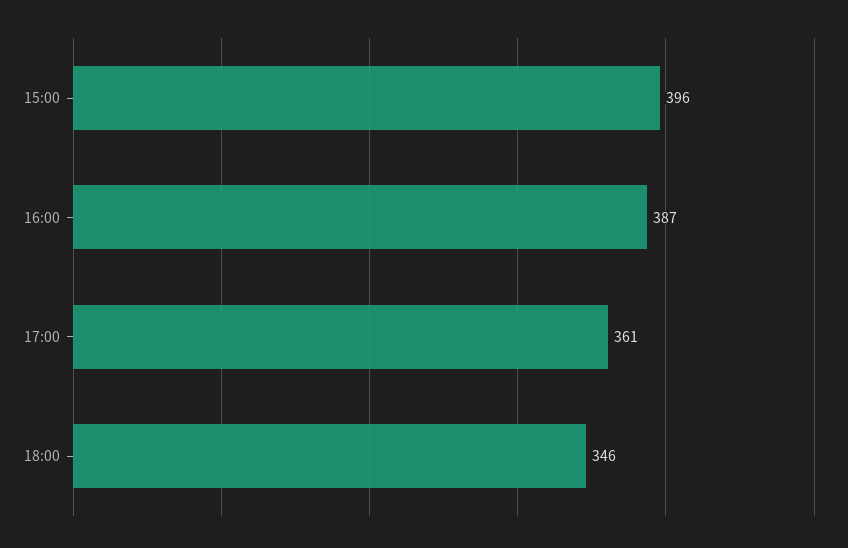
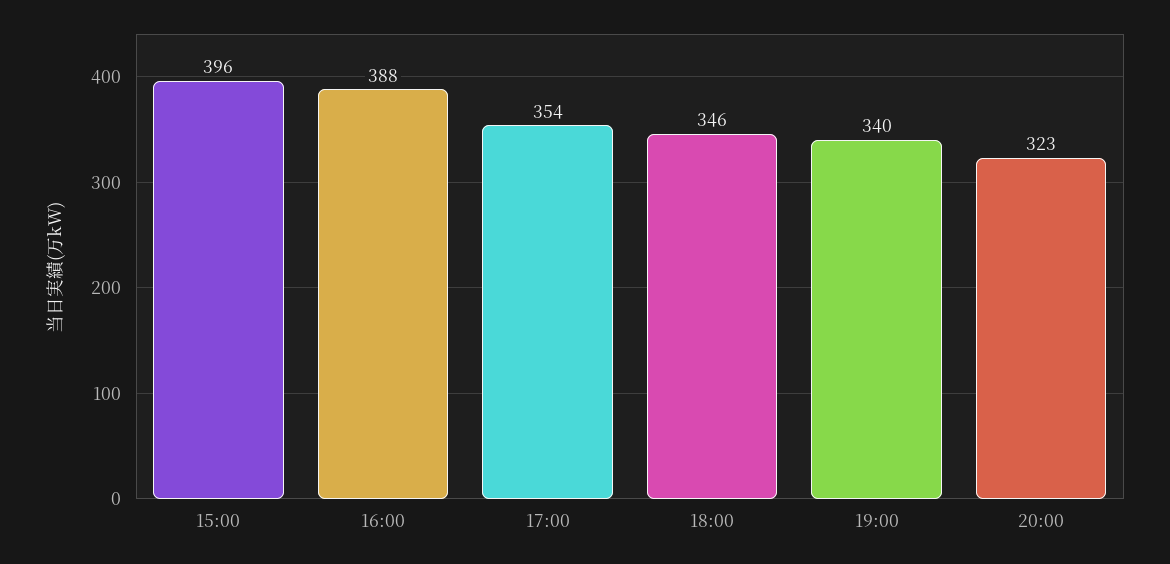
16:00: 387 -> 388
17:00: 361 -> 354
19:00: none -> 340
20:00: none -> 323

